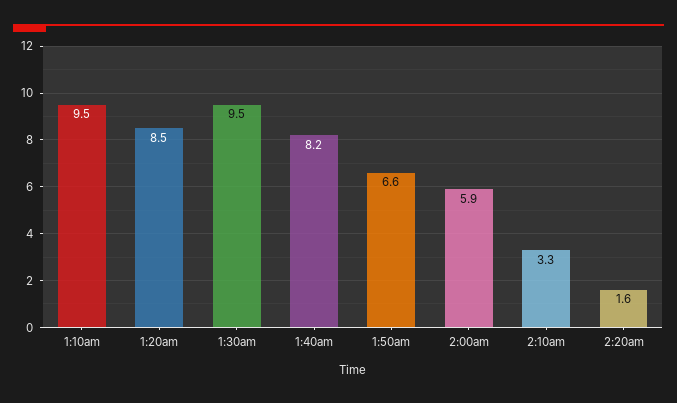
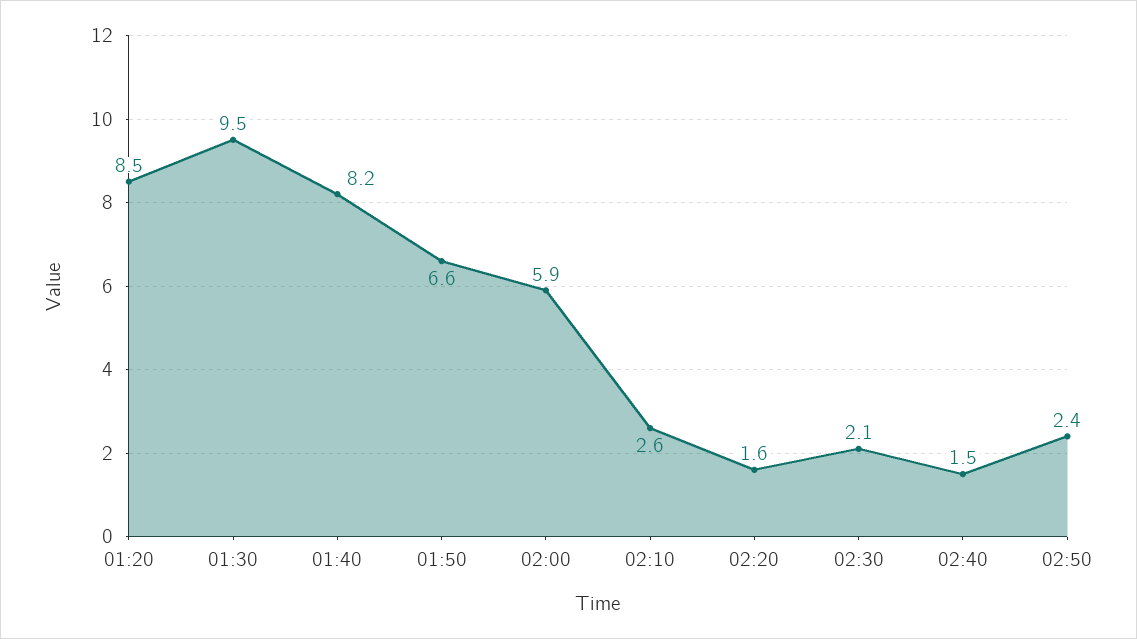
1:10am: 9.5 -> none
2:10am: 3.3 -> 2.6
02:30: none -> 2.1
02:40: none -> 1.5
02:50: none -> 2.4

